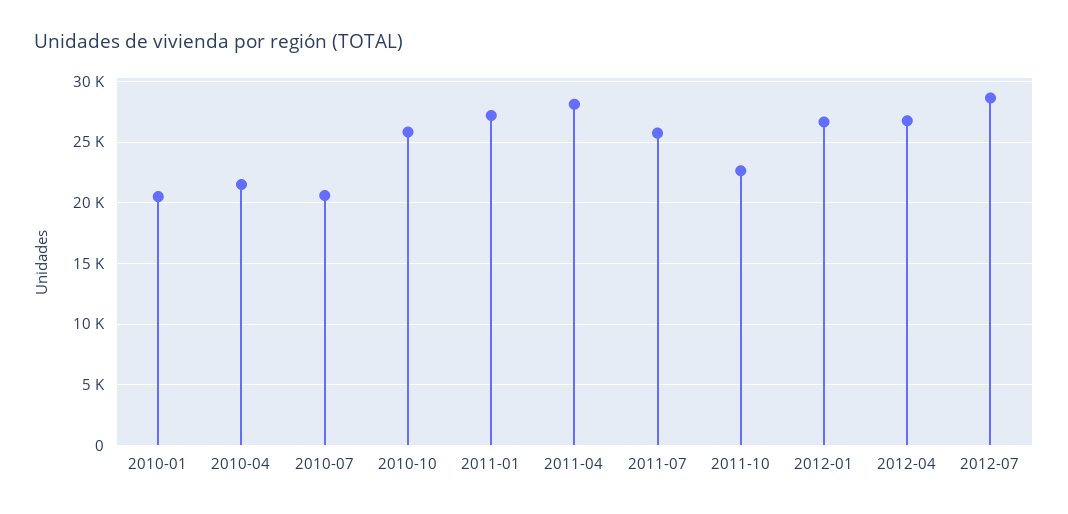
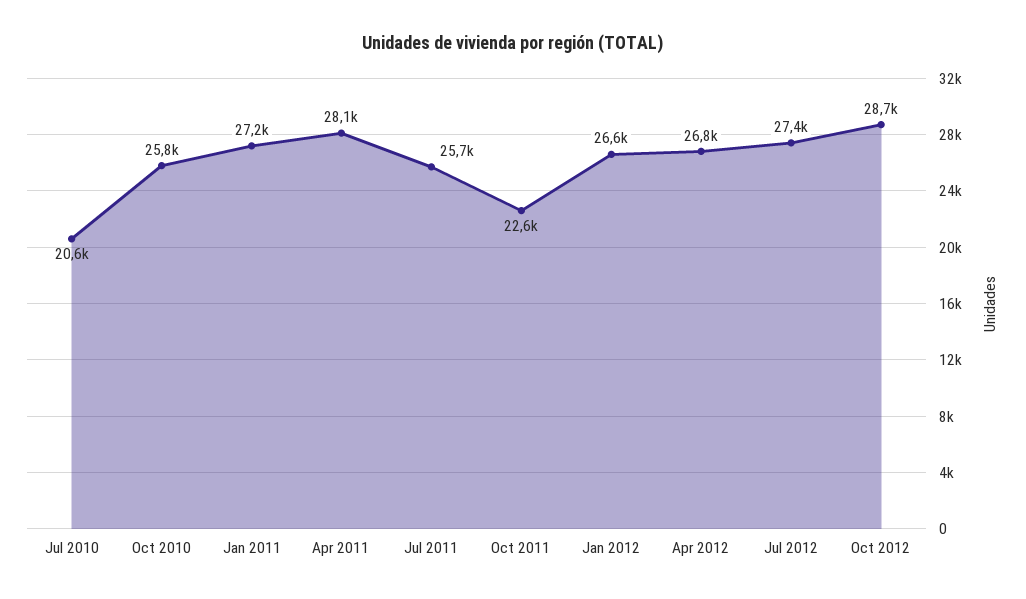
2010-01: 20500 -> none
2010-04: 21500 -> none
2012-07: 28500 -> 27400
Oct 2012: none -> 28700

